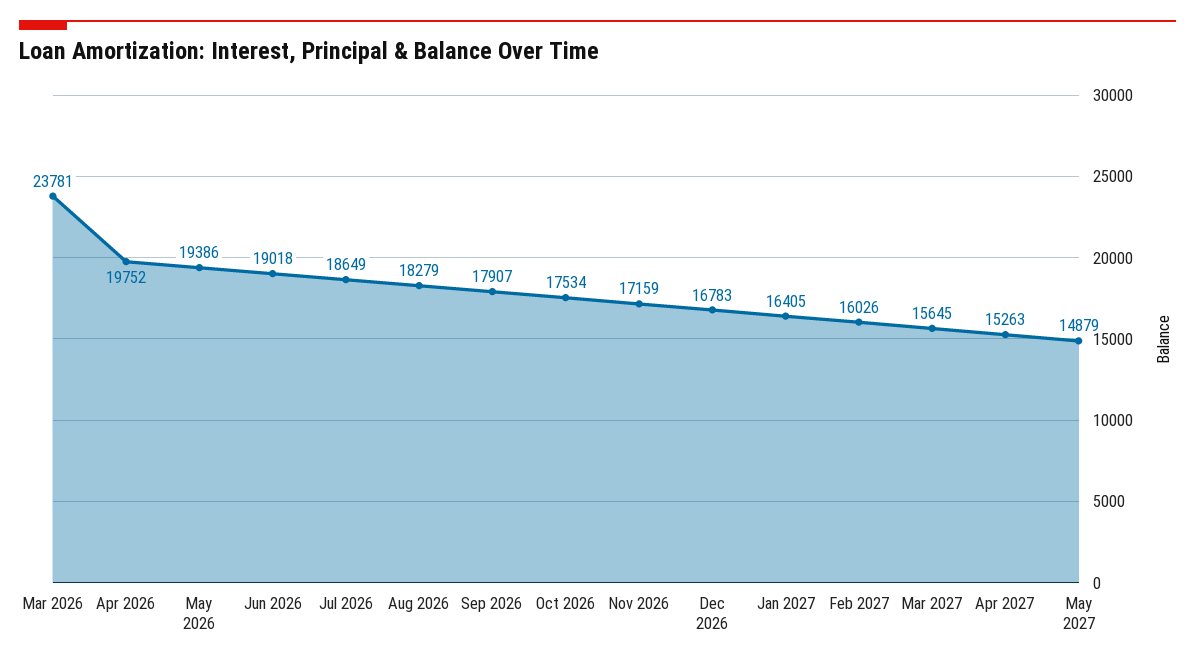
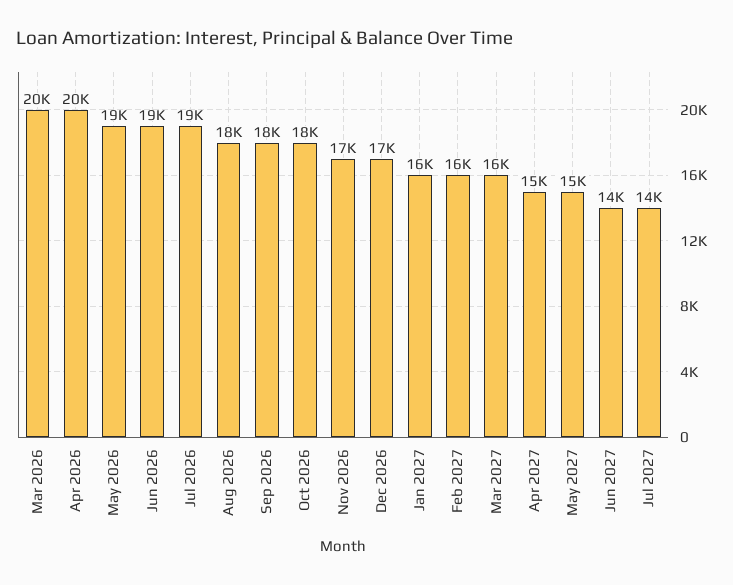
Mar 2026: 23781 -> 20000
Jun 2027: none -> 14000
Jul 2027: none -> 14000

